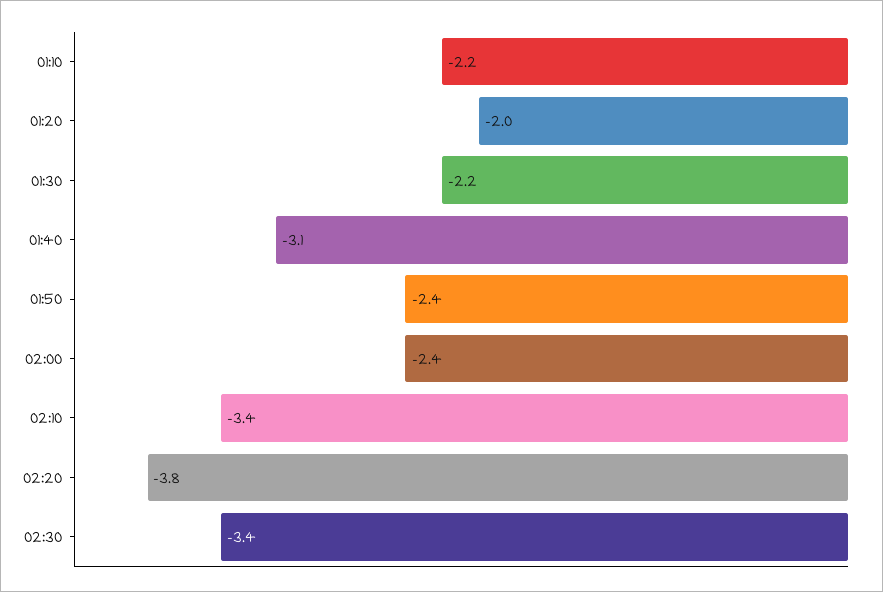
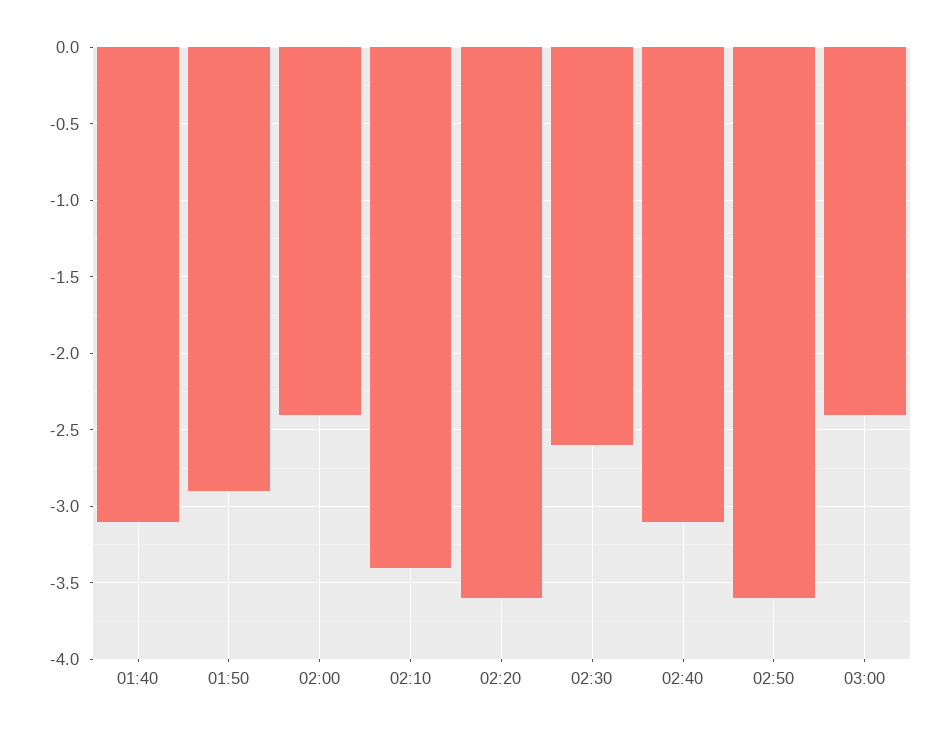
01:10: -2.2 -> none
01:20: -2 -> none
01:30: -2.2 -> none
01:50: -2.4 -> -2.9
02:20: -3.8 -> -3.6
02:30: -3.4 -> -2.6
02:40: none -> -3.1
02:50: none -> -3.6
03:00: none -> -2.4

